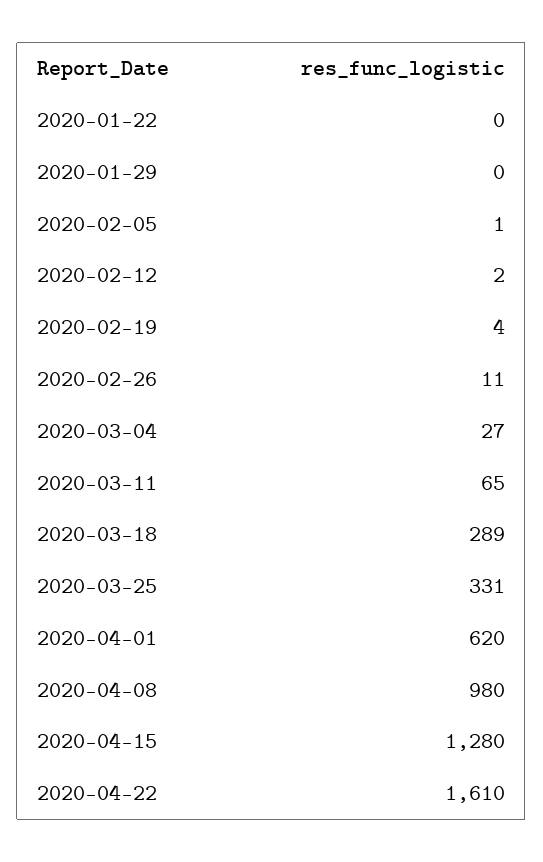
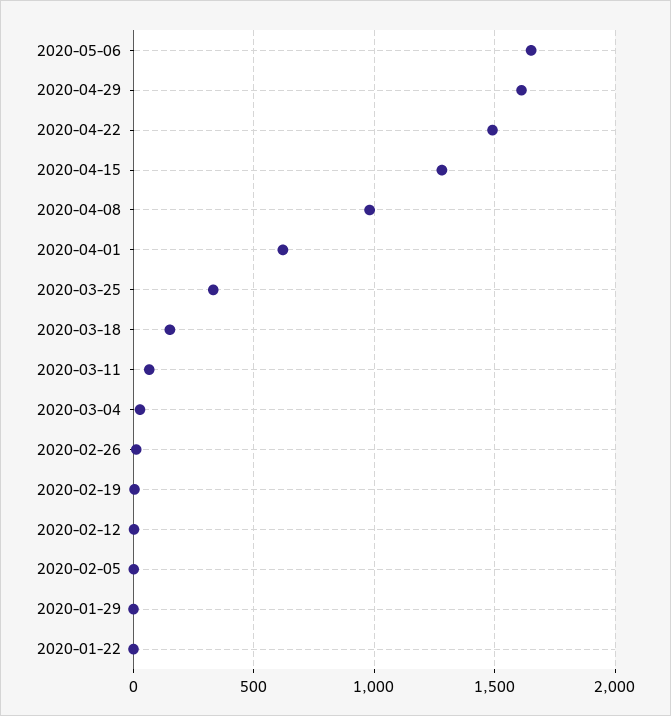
2020-03-18: 289 -> 150
2020-04-22: 1610 -> 1500
2020-05-06: none -> 1650
2020-04-29: none -> 1600

